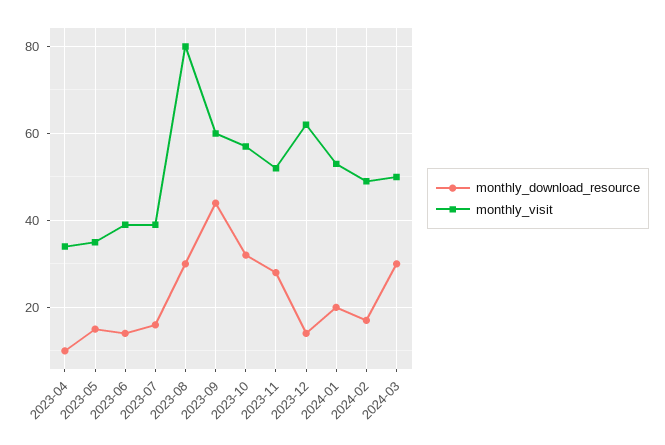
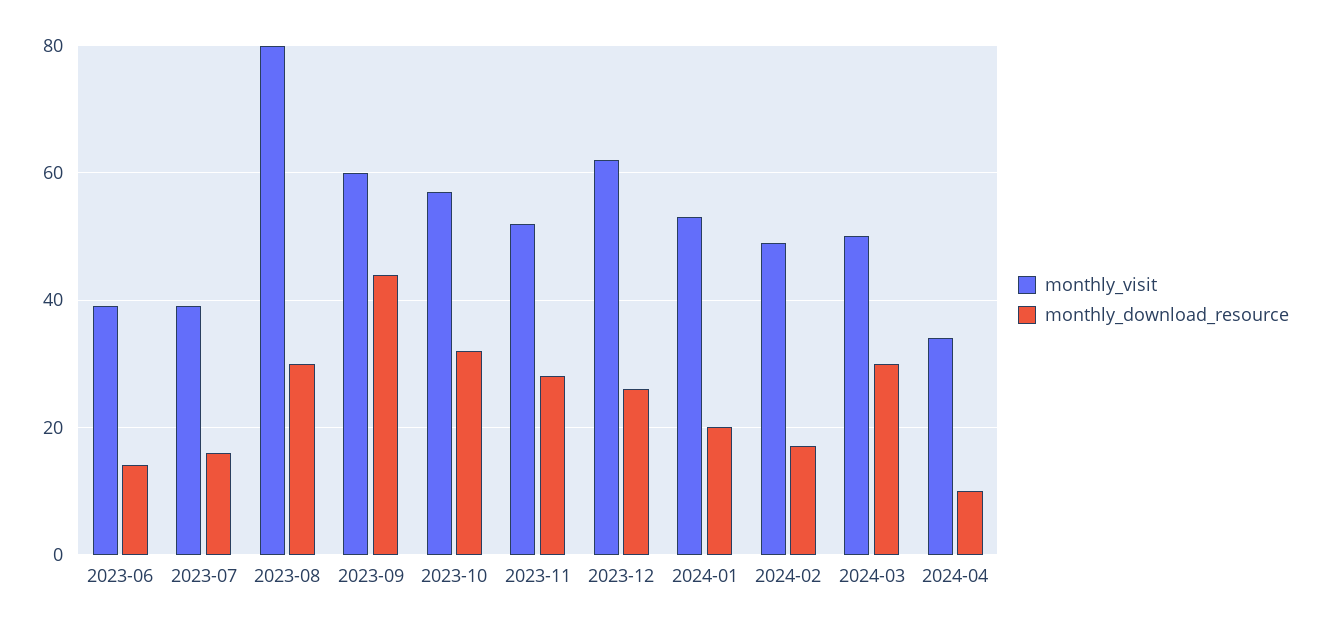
monthly_download_resource, 2023-04: 10 -> none
monthly_visit, 2023-04: 35 -> none
monthly_download_resource, 2023-05: 15 -> none
monthly_visit, 2023-05: 35 -> none
monthly_download_resource, 2023-12: 15 -> 25
monthly_visit, 2024-04: none -> 35
monthly_download_resource, 2024-04: none -> 10

